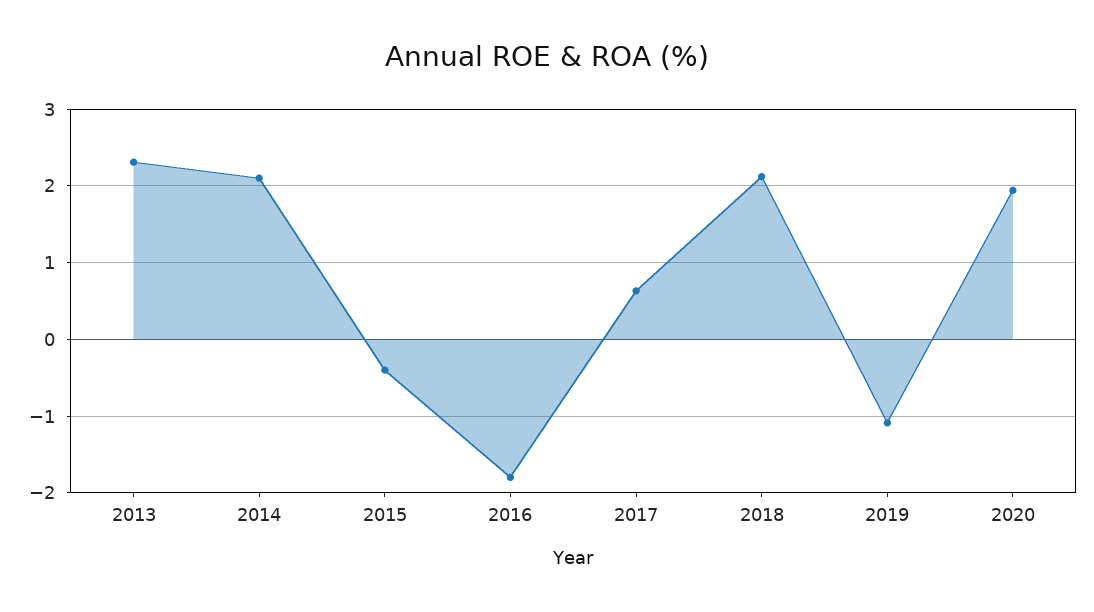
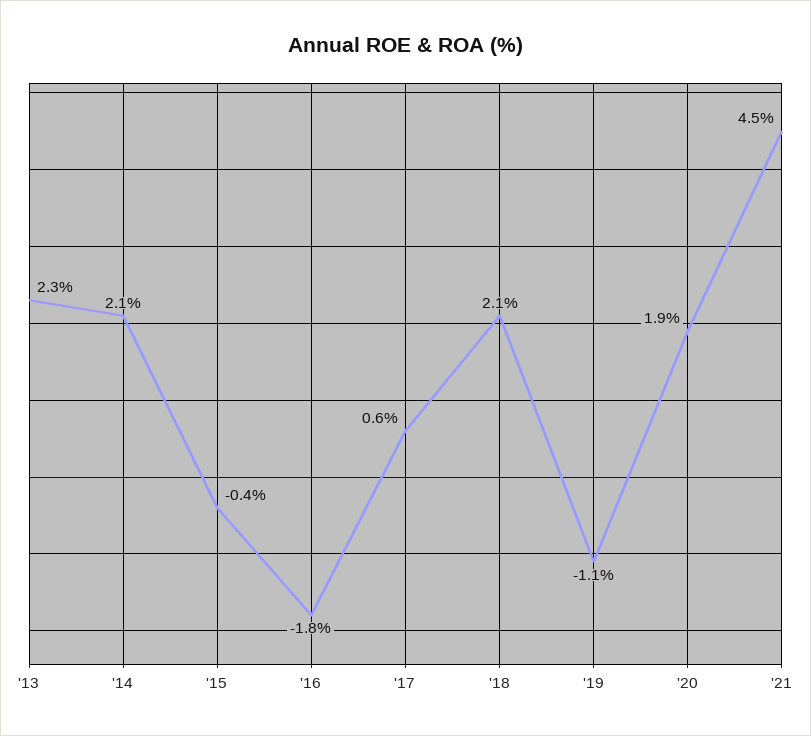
'21: none -> 4.5

